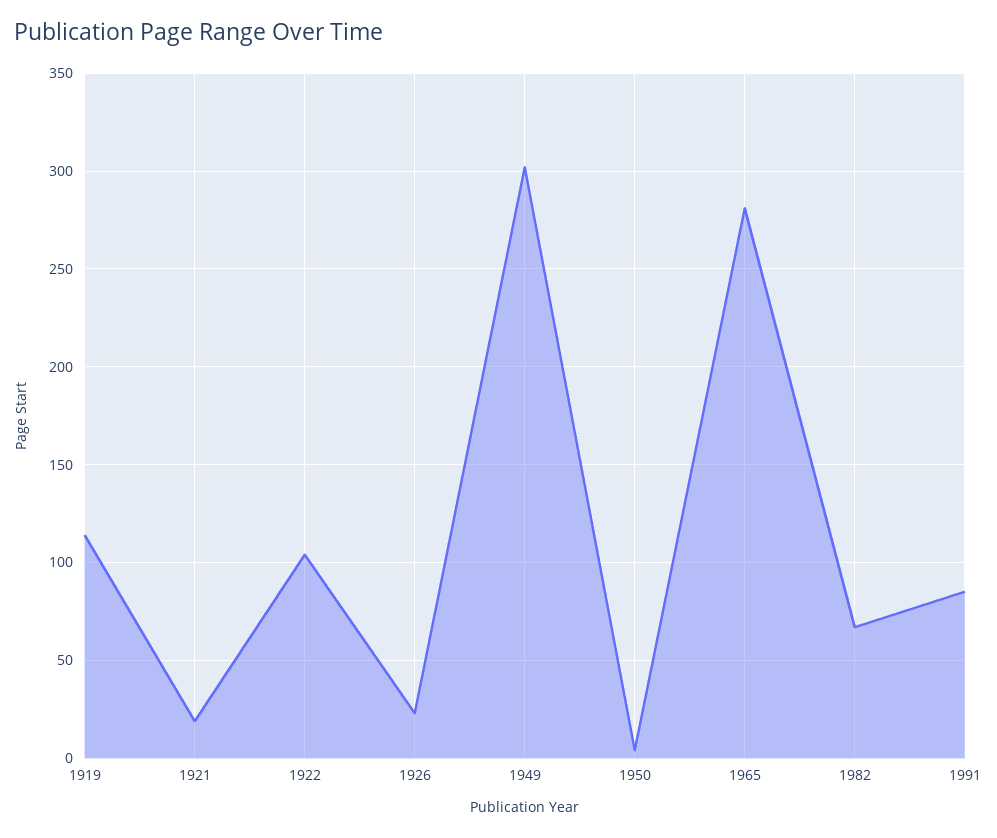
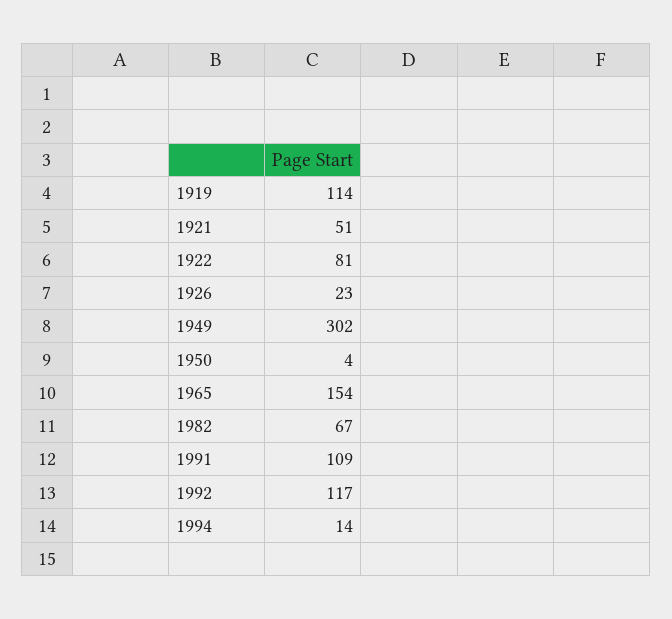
1921: 20 -> 51
1922: 105 -> 81
1965: 280 -> 154
1991: 85 -> 109
1992: none -> 117
1994: none -> 14

